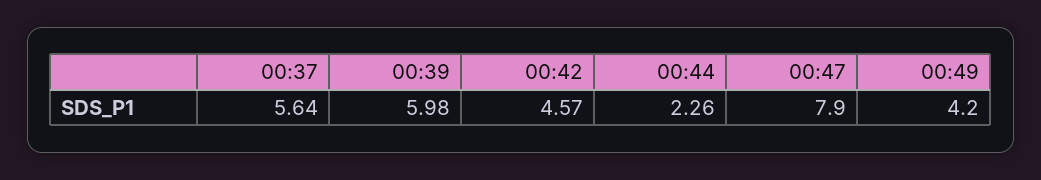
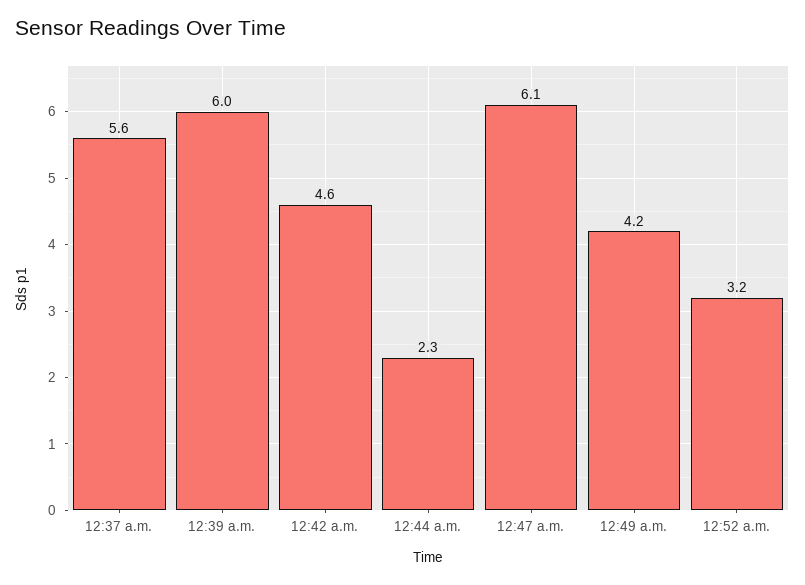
00:47: 7.9 -> 6.1
12:52 a.m.: none -> 3.2

